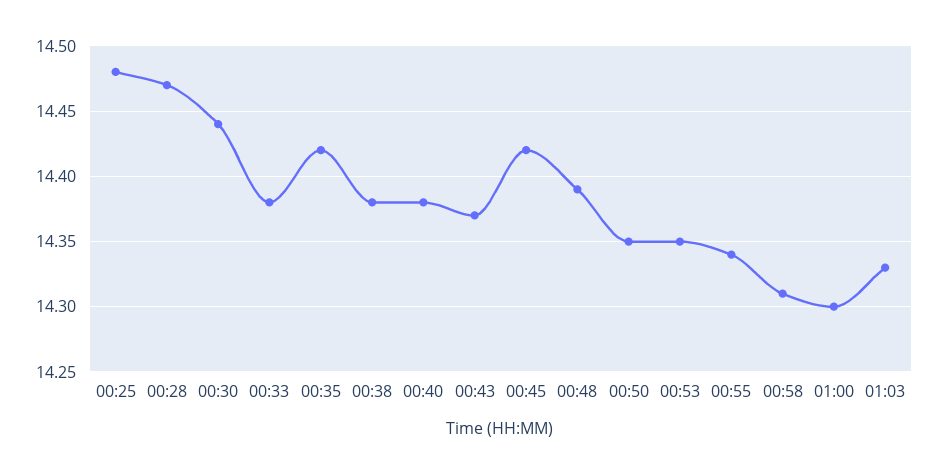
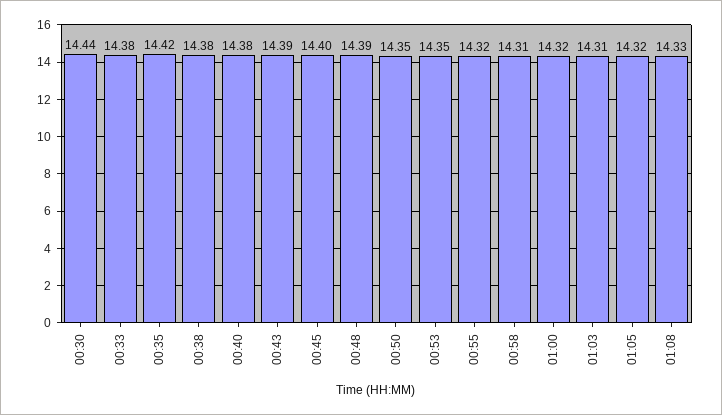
00:25: 14.48 -> none
00:28: 14.47 -> none
00:43: 14.37 -> 14.39
00:45: 14.42 -> 14.4
00:55: 14.34 -> 14.32
01:00: 14.3 -> 14.32
01:03: 14.33 -> 14.31
01:05: none -> 14.32
01:08: none -> 14.33

